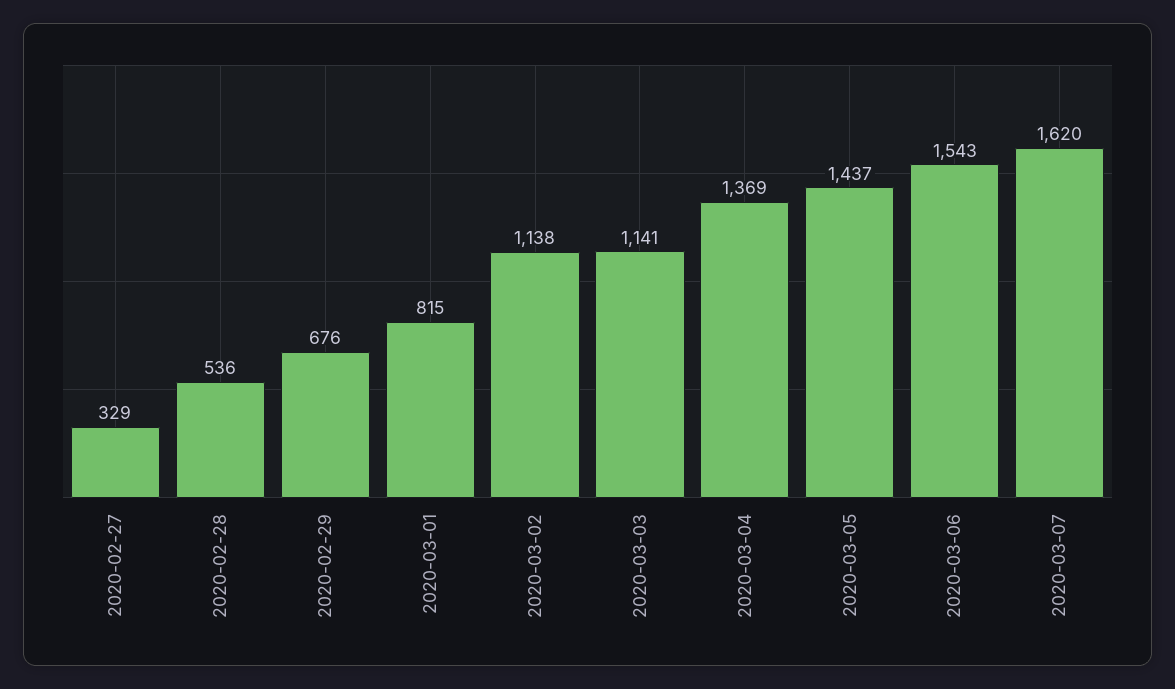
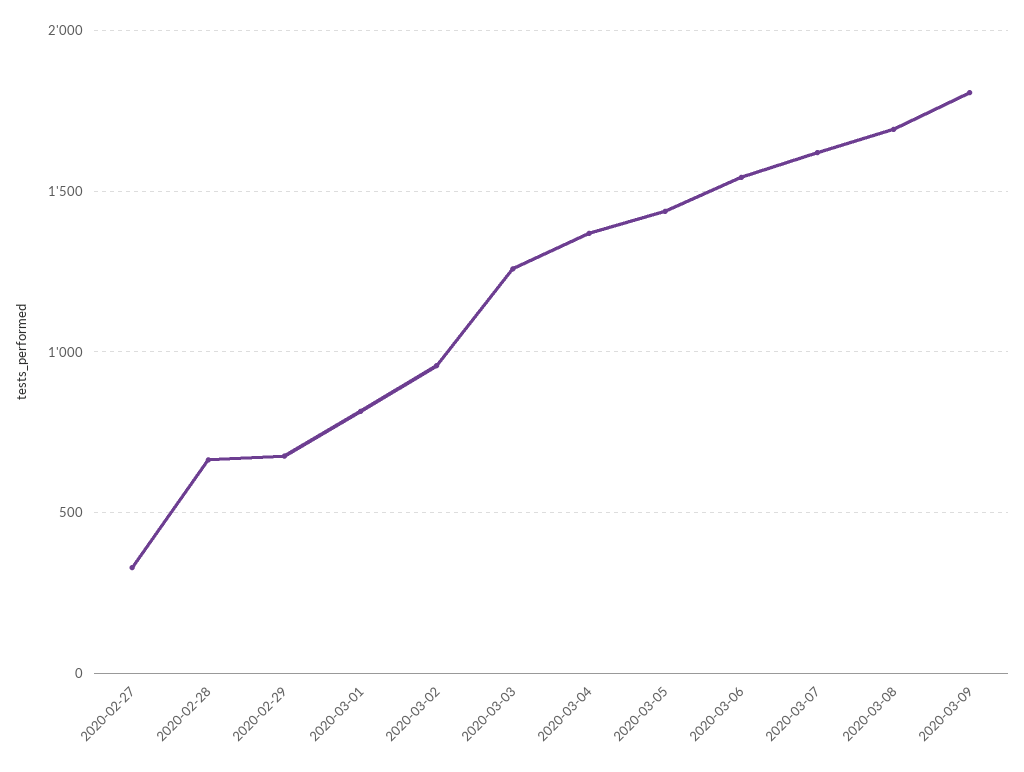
2020-02-28: 536 -> 650
2020-03-02: 1138 -> 950
2020-03-03: 1141 -> 1250
2020-03-08: none -> 1700
2020-03-09: none -> 1800

